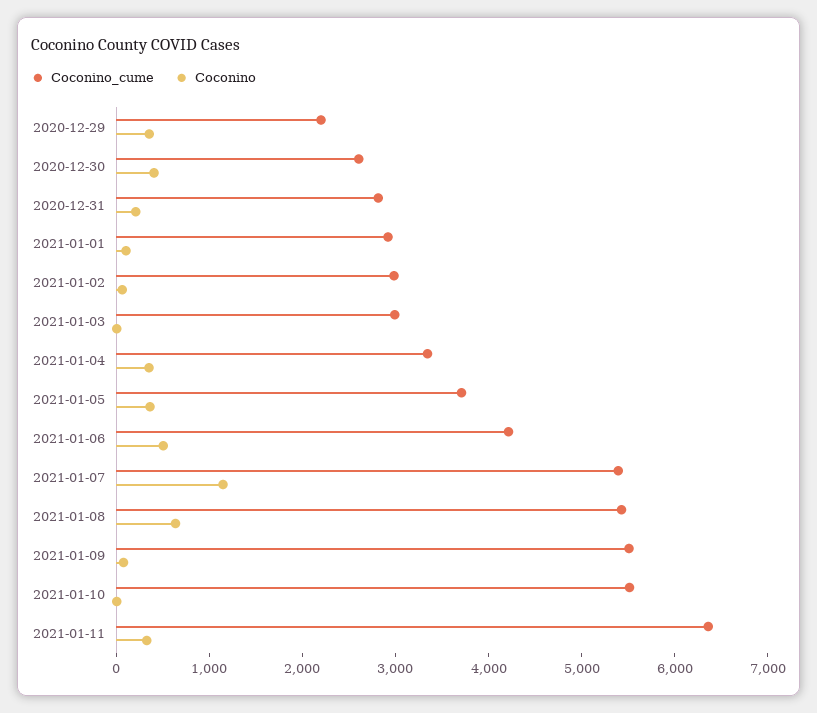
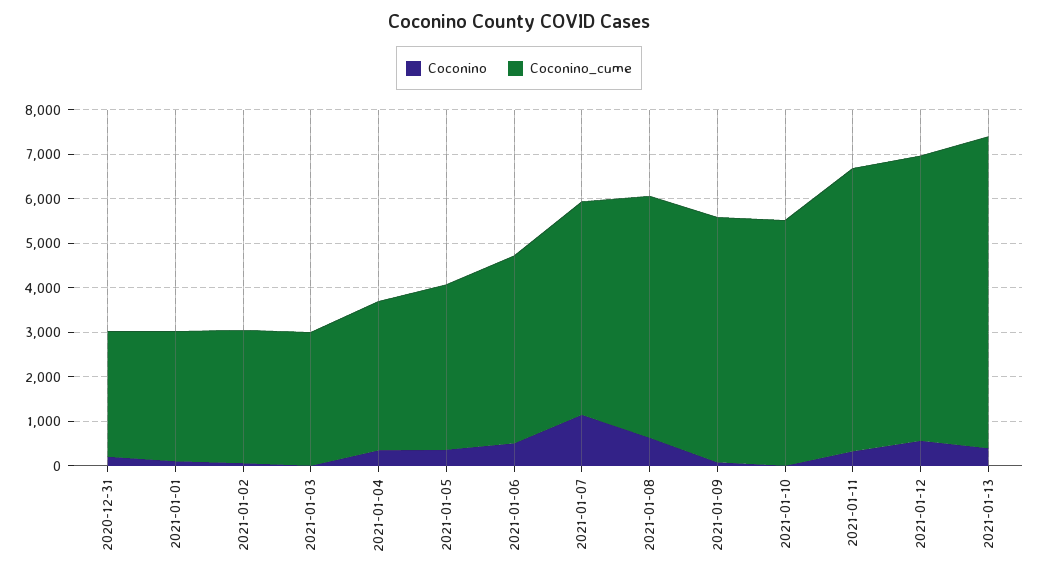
Coconino_cume, 2020-12-29: 2200 -> none
Coconino, 2020-12-29: 400 -> none
Coconino_cume, 2020-12-30: 2600 -> none
Coconino, 2020-12-30: 400 -> none
Coconino_cume, 2021-01-07: 5400 -> 4800
Coconino, 2021-01-12: none -> 600
Coconino_cume, 2021-01-12: none -> 6400
Coconino, 2021-01-13: none -> 400
Coconino_cume, 2021-01-13: none -> 7000

